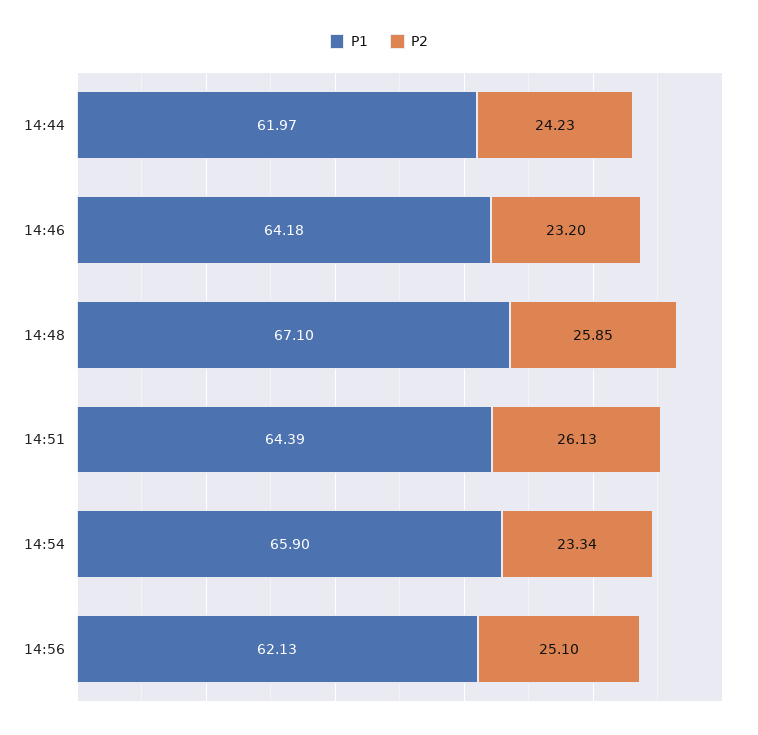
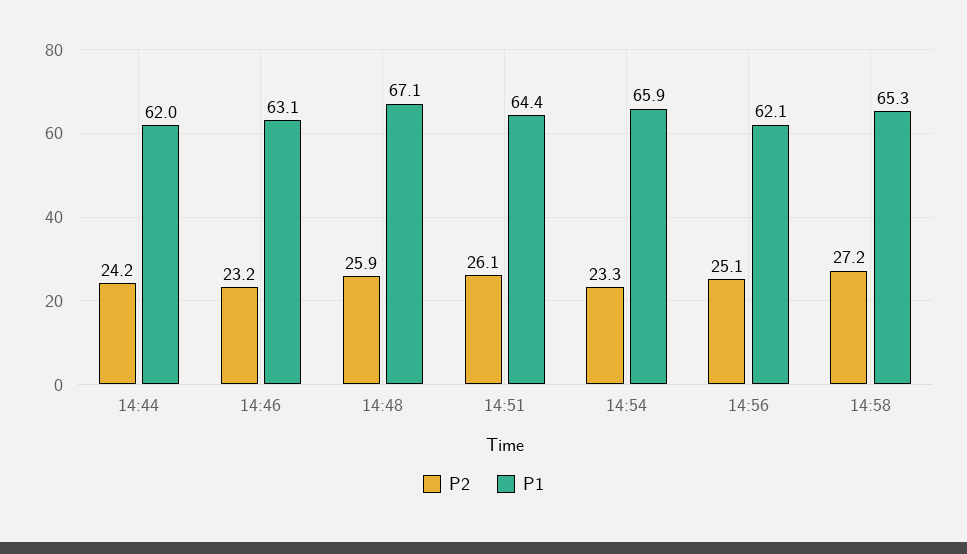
P1, 14:46: 64.18 -> 63.1
P2, 14:58: none -> 27.2
P1, 14:58: none -> 65.3

